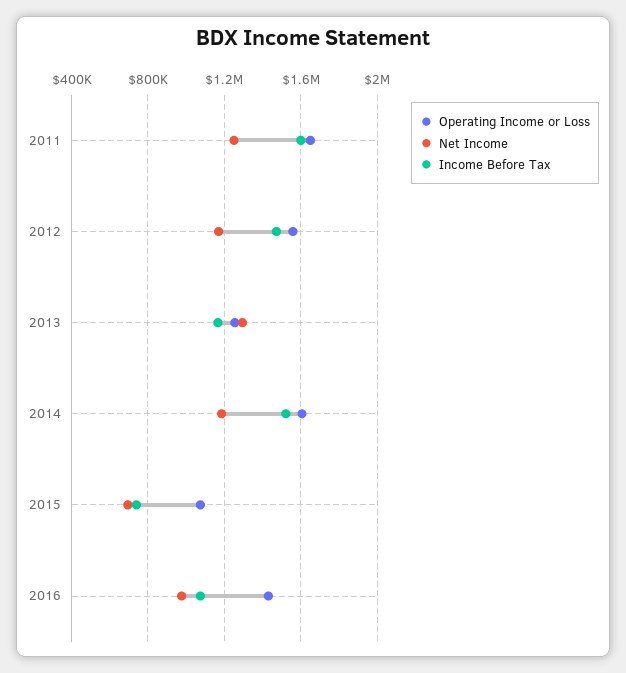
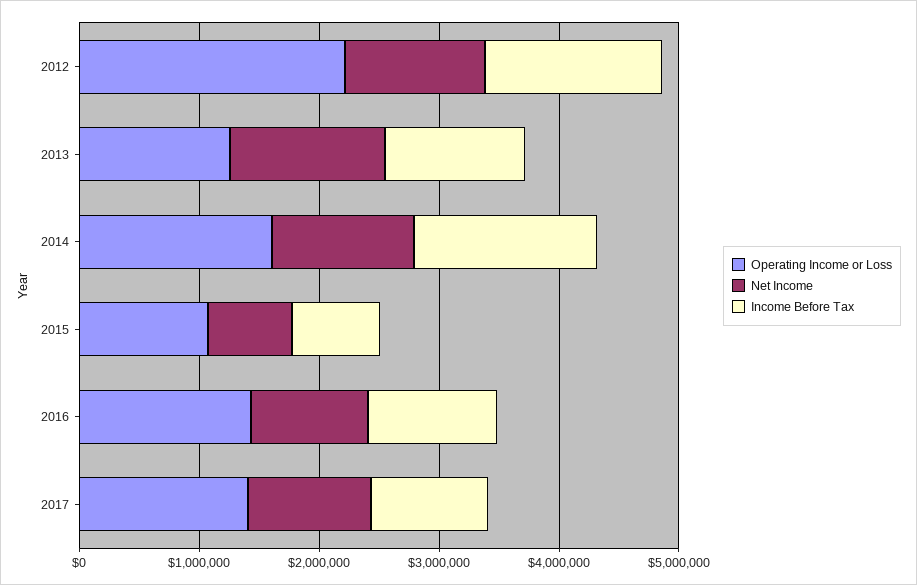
Operating Income or Loss, 2011: 1650000 -> none
Net Income, 2011: 1250000 -> none
Income Before Tax, 2011: 1600000 -> none
Operating Income or Loss, 2012: 1550000 -> 2200000
Operating Income or Loss, 2017: none -> 1400000
Net Income, 2017: none -> 1000000
Income Before Tax, 2017: none -> 1000000

